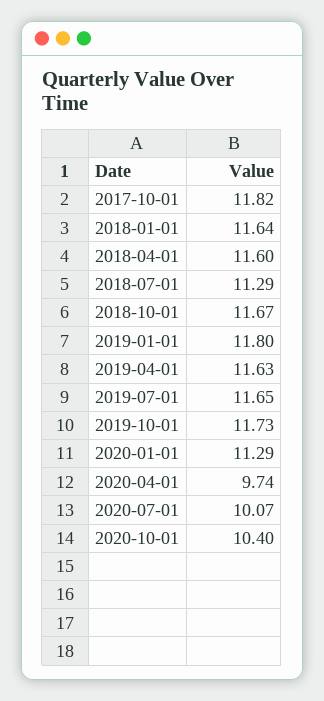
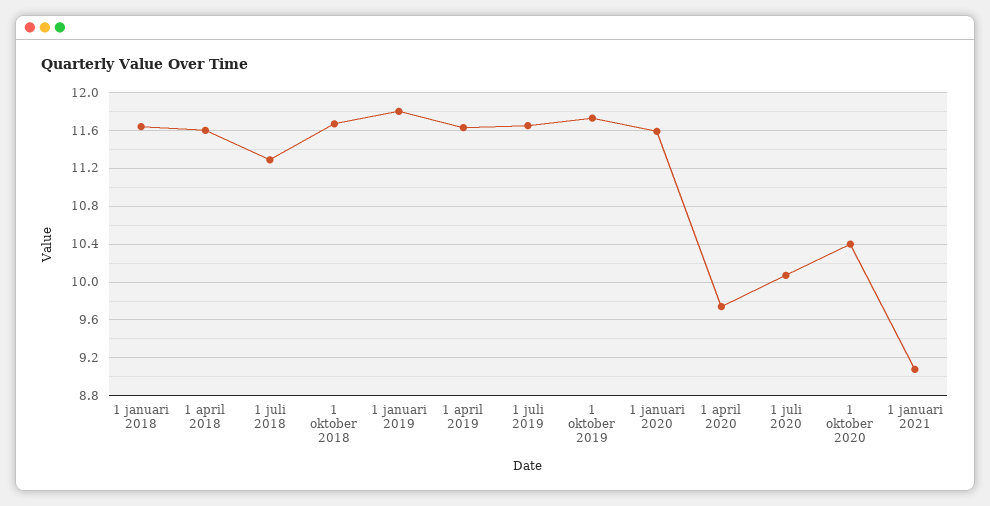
2017-10-01: 11.82 -> none
2020-01-01: 11.29 -> 11.6
1 januari 2021: none -> 9.1

